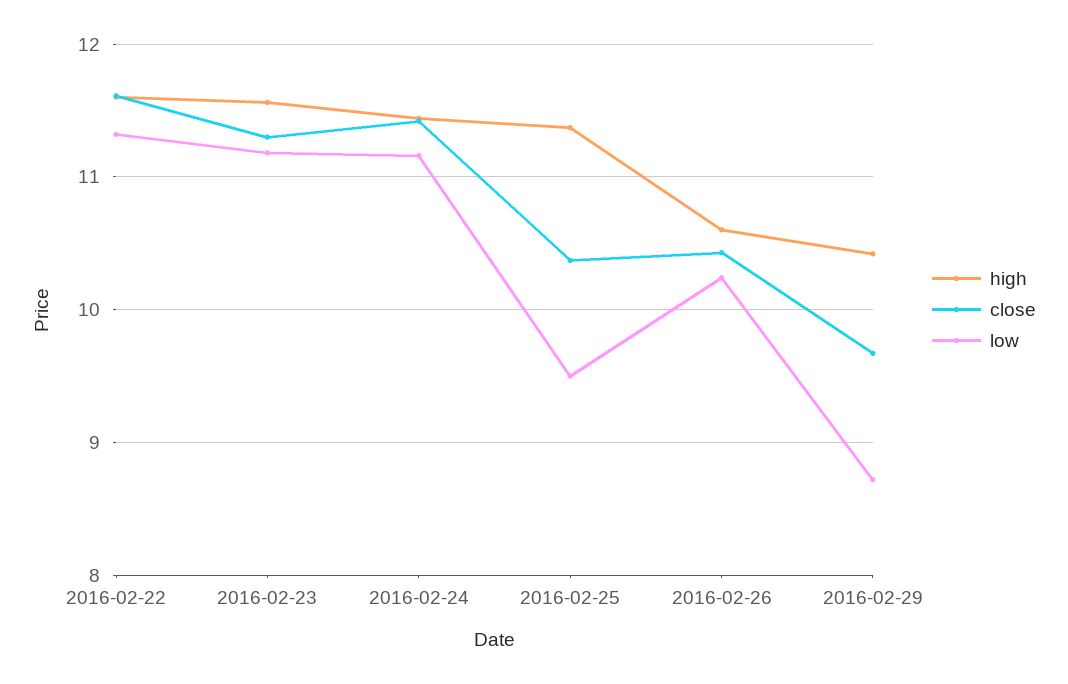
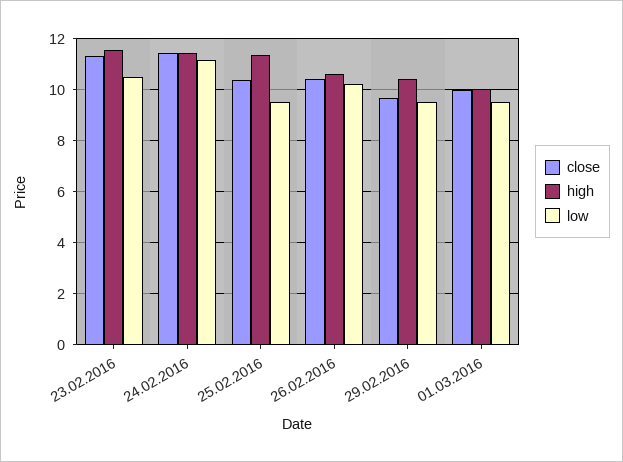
high, 2016-02-22: 11.6 -> none
close, 2016-02-22: 11.6 -> none
low, 2016-02-22: 11.3 -> none
low, 2016-02-23: 11.2 -> 10.5
low, 2016-02-29: 8.7 -> 9.5
close, 01.03.2016: none -> 10
high, 01.03.2016: none -> 10
low, 01.03.2016: none -> 9.5

